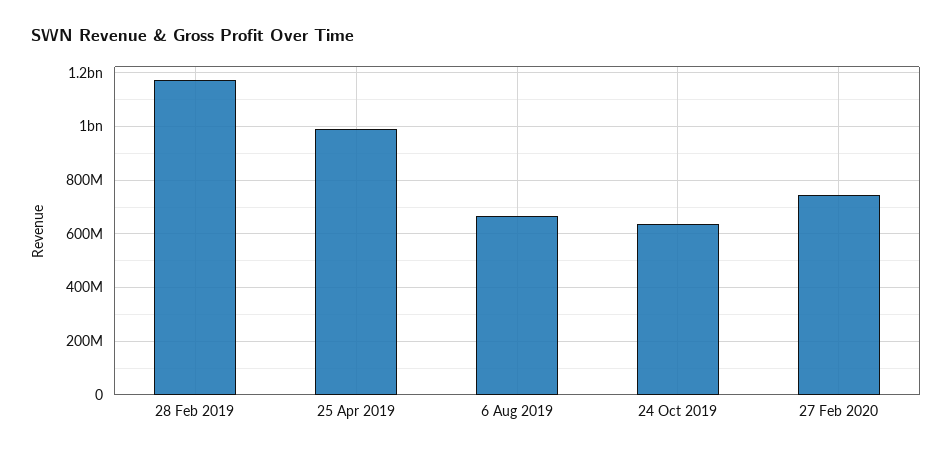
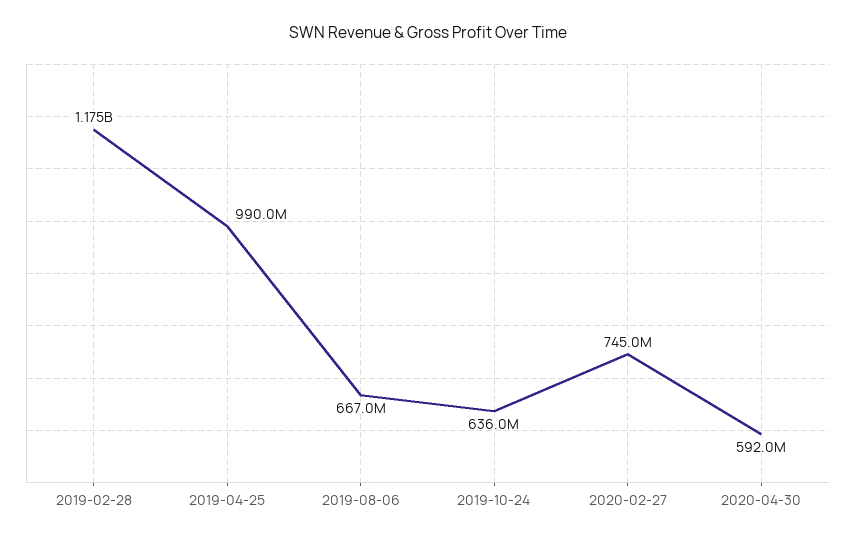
2020-04-30: none -> 592000000

